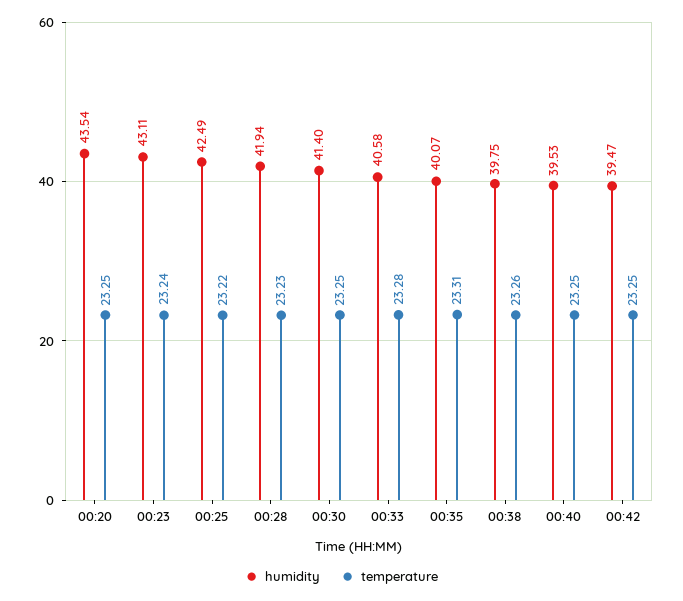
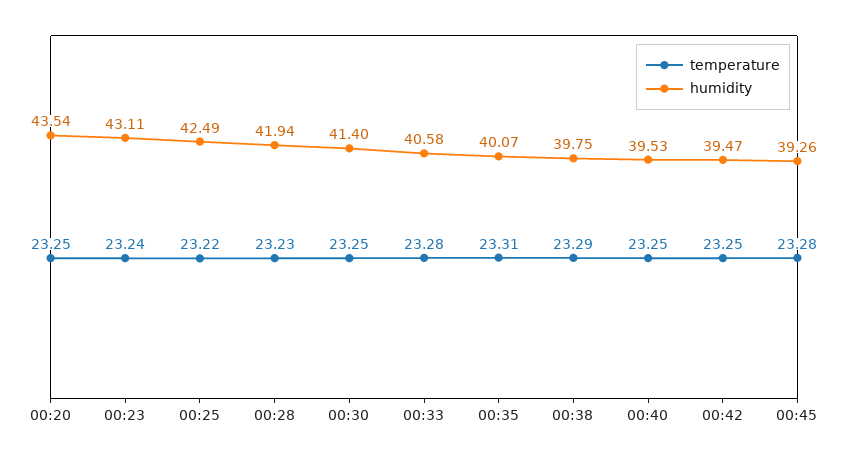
temperature, 00:38: 23.26 -> 23.29
temperature, 00:45: none -> 23.28
humidity, 00:45: none -> 39.26

